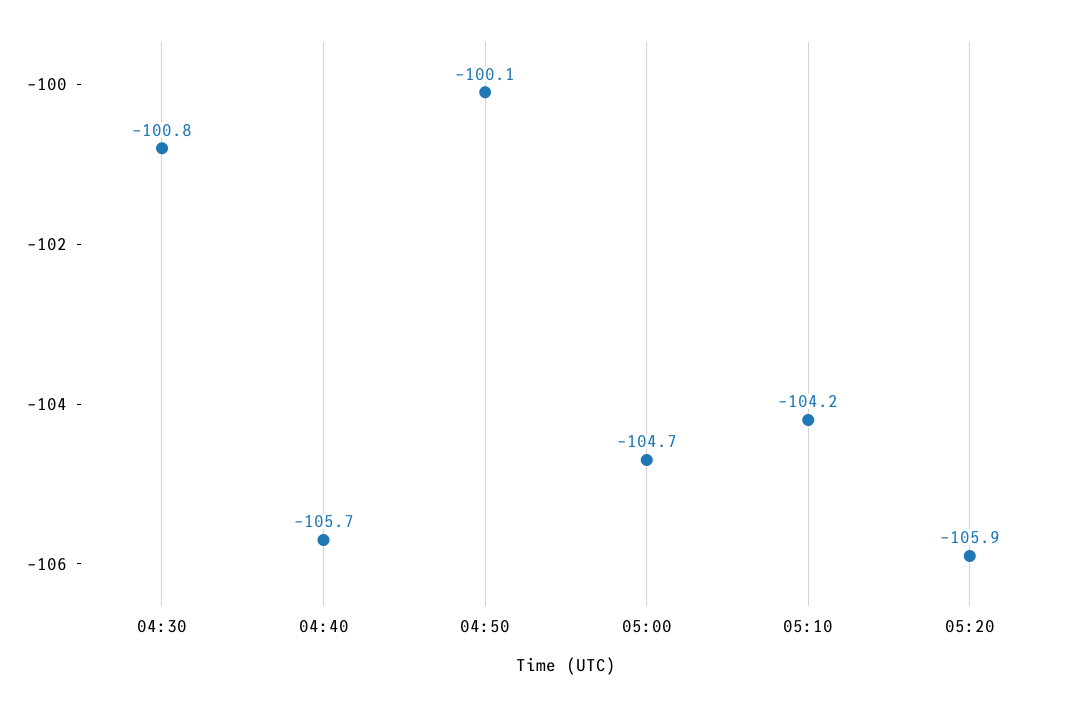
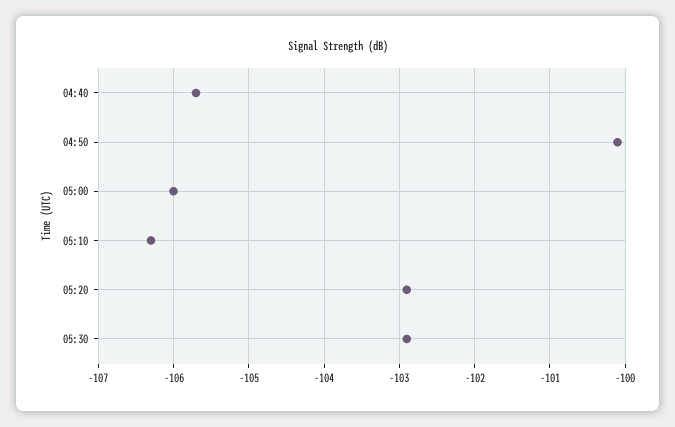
04:30: -100.8 -> none
05:00: -104.7 -> -106
05:10: -104.2 -> -106.3
05:20: -105.9 -> -102.9
05:30: none -> -102.9

